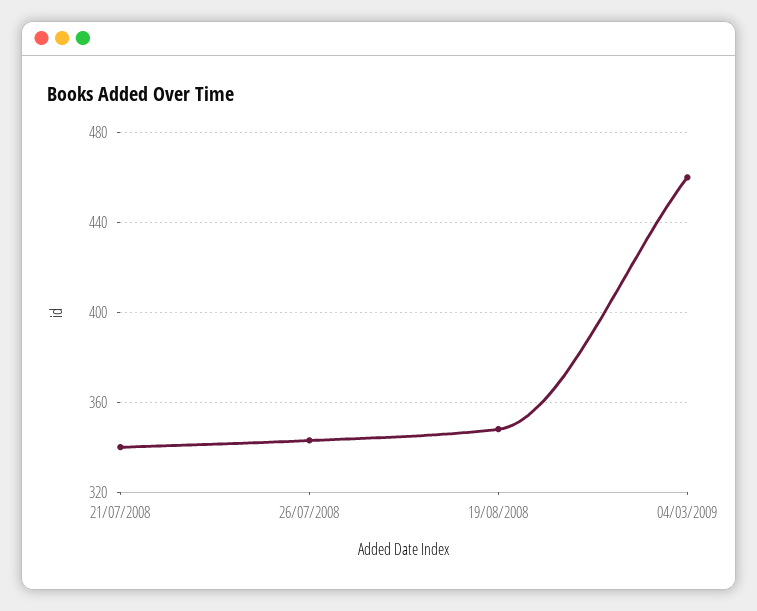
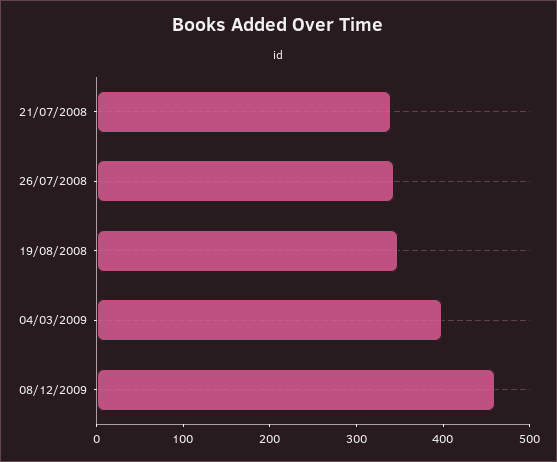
04/03/2009: 460 -> 400
08/12/2009: none -> 460

